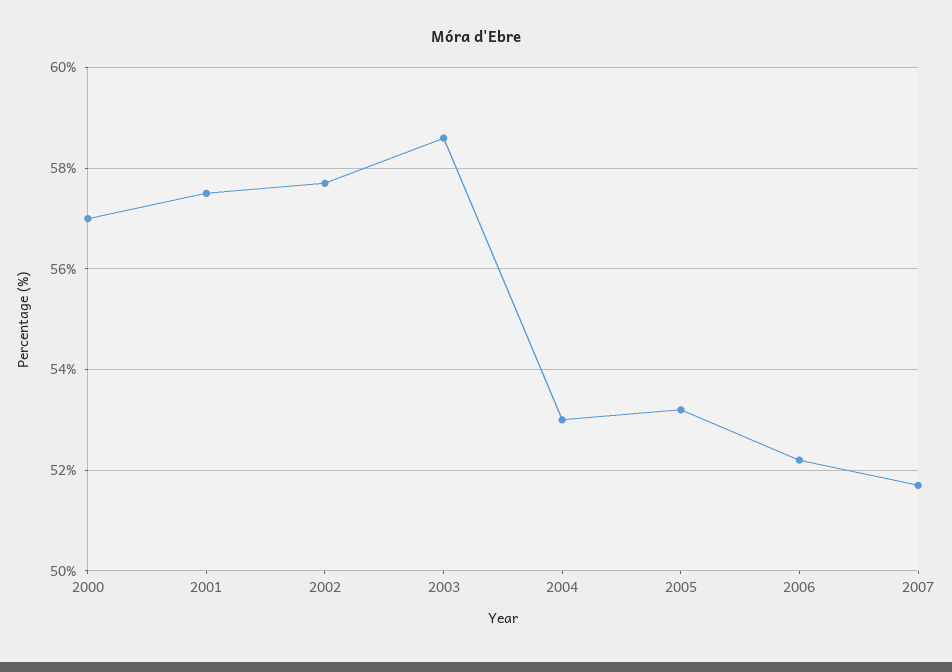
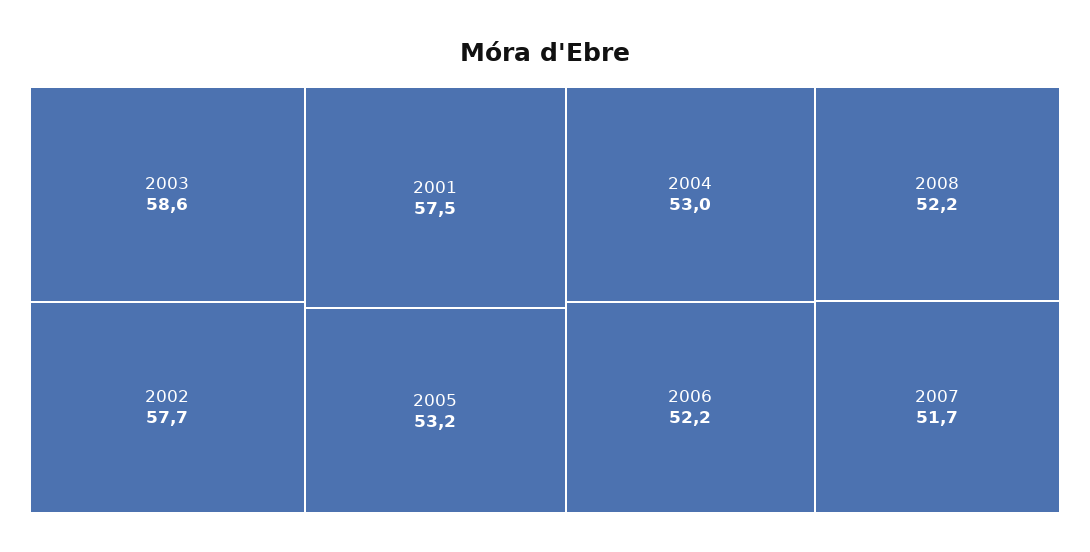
2000: 57 -> none
2008: none -> 52.2

